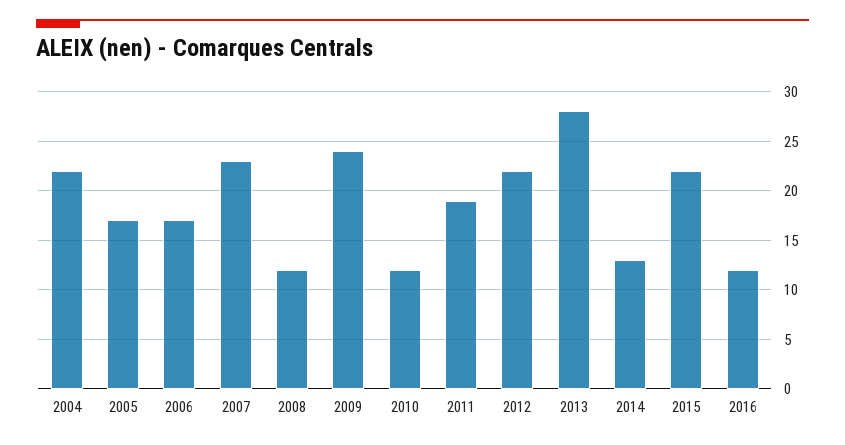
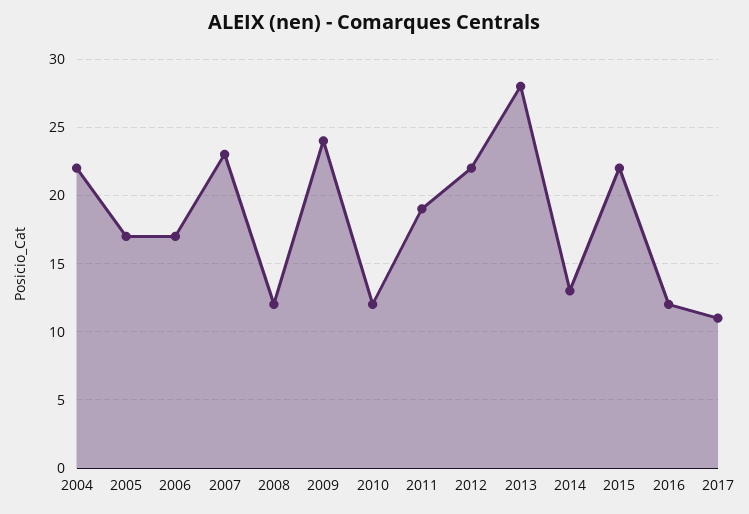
2017: none -> 11

